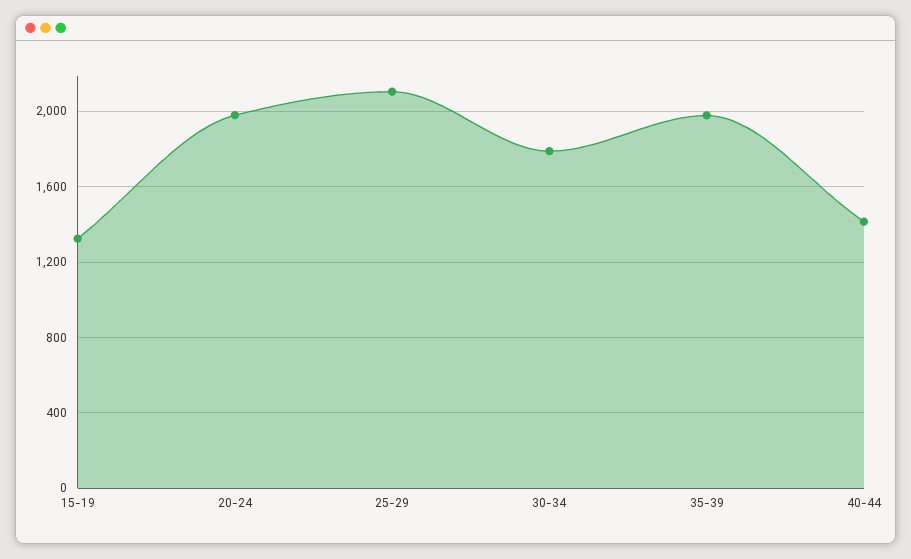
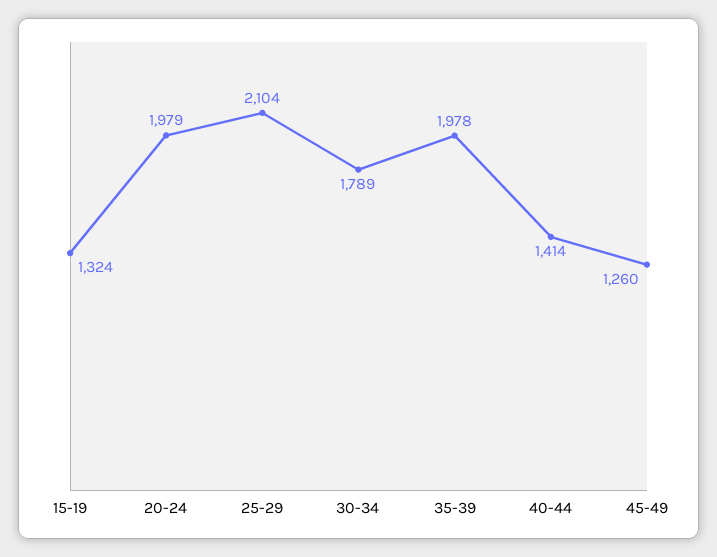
45-49: none -> 1260

